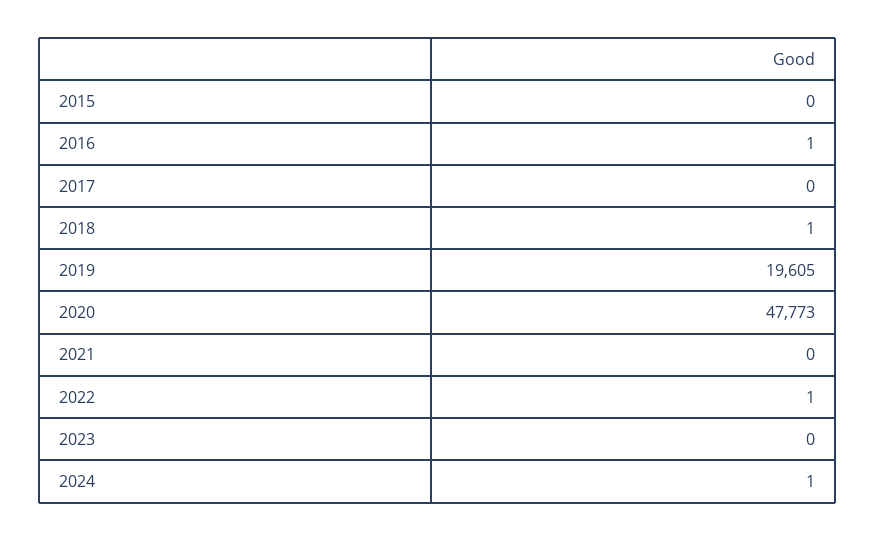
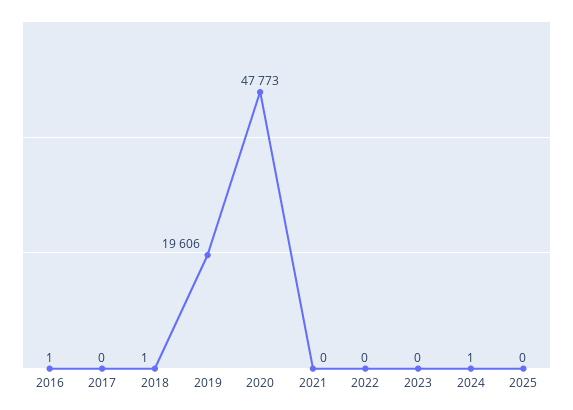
2015: 0 -> none
2019: 19605 -> 19606
2022: 1 -> 0
2025: none -> 0

